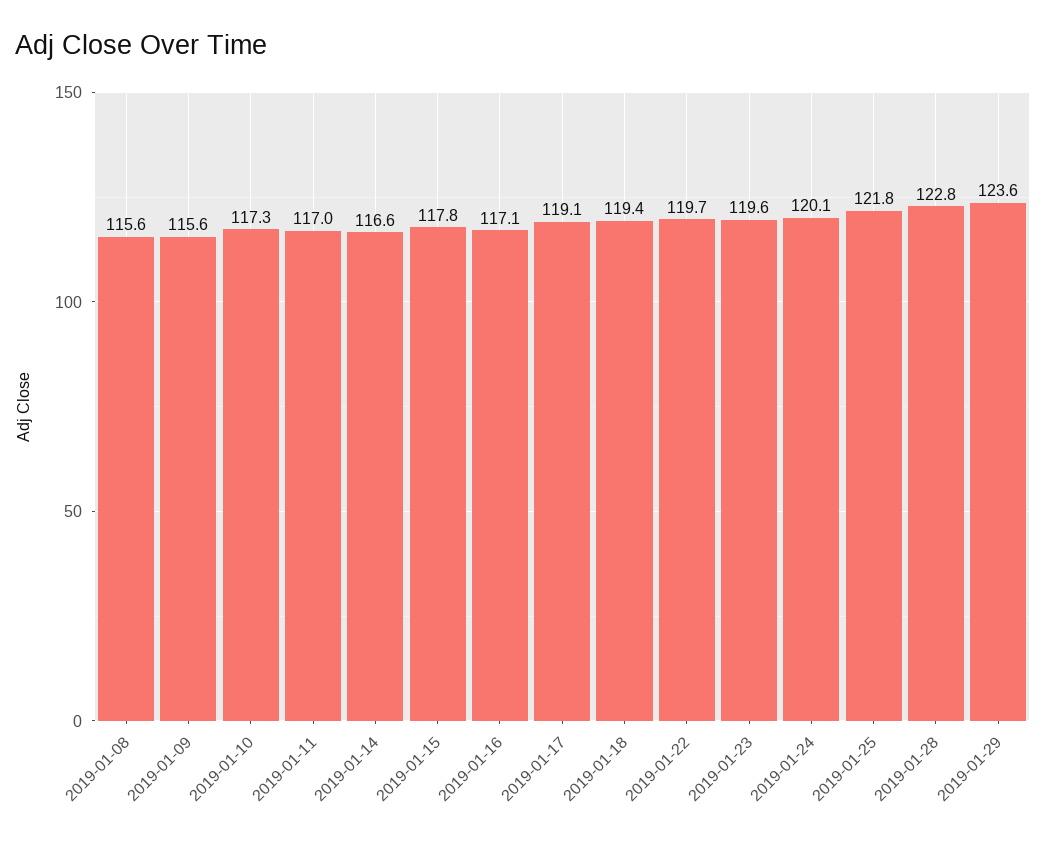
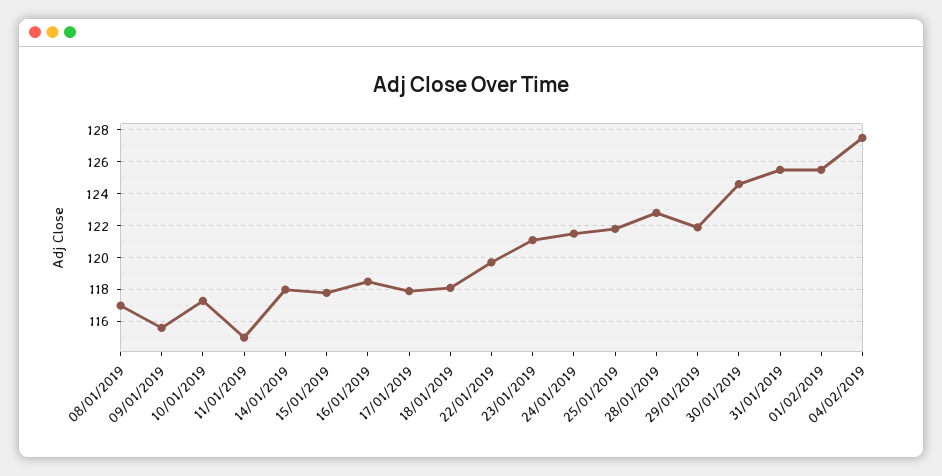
2019-01-08: 115.6 -> 117
2019-01-11: 117 -> 115
2019-01-14: 116.6 -> 118
2019-01-16: 117.1 -> 118.5
2019-01-17: 119.1 -> 118
2019-01-18: 119.4 -> 118
2019-01-23: 119.6 -> 121
2019-01-24: 120.1 -> 121.5
2019-01-29: 123.6 -> 122
30/01/2019: none -> 124.5
31/01/2019: none -> 125.5
01/02/2019: none -> 125.5
04/02/2019: none -> 127.5

